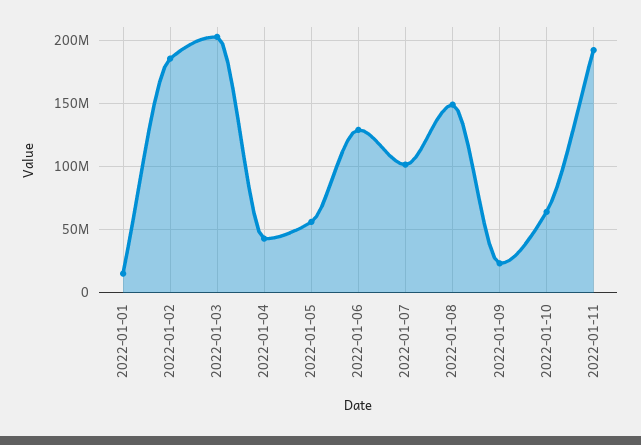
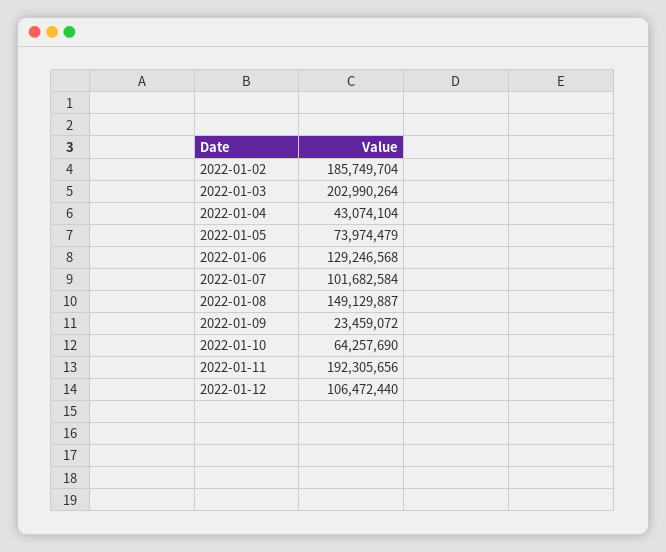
2022-01-01: 15000000 -> none
2022-01-05: 55000000 -> 73974479
2022-01-12: none -> 106472440

